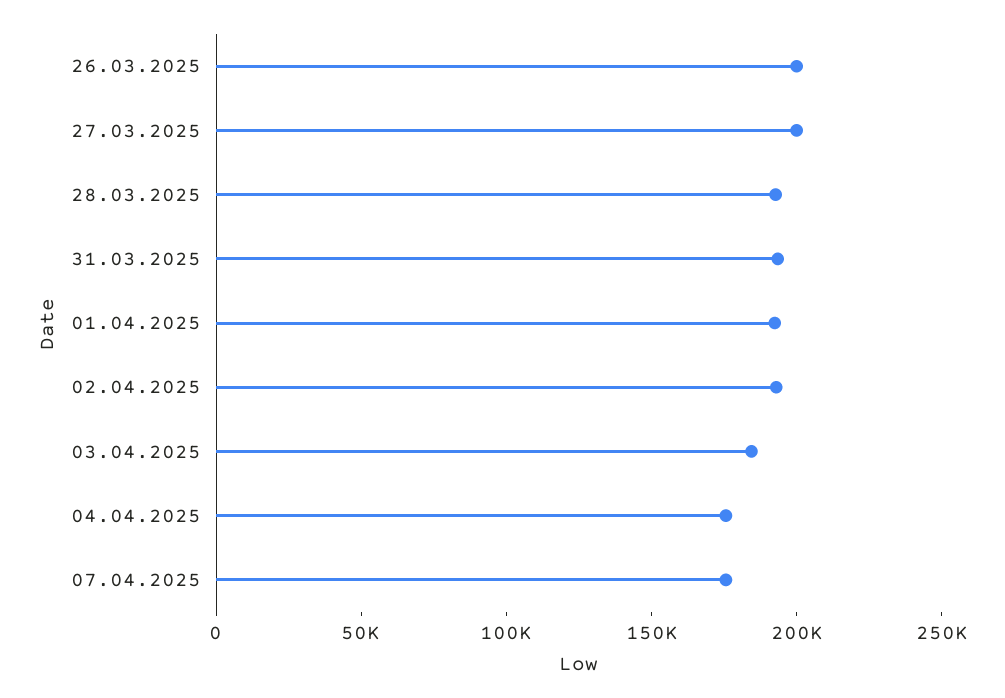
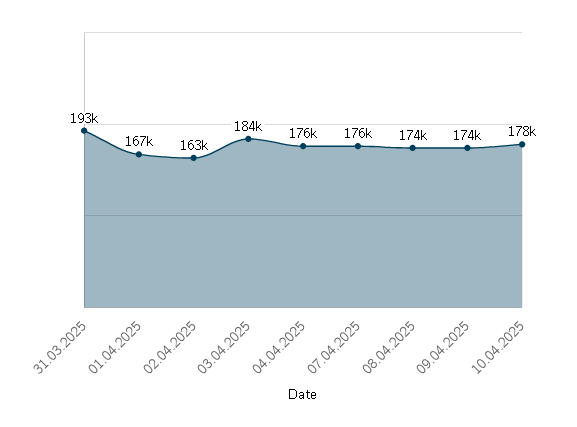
26.03.2025: 200000 -> none
27.03.2025: 200000 -> none
28.03.2025: 190000 -> none
01.04.2025: 190000 -> 167000
02.04.2025: 190000 -> 163000
08.04.2025: none -> 174000
09.04.2025: none -> 174000
10.04.2025: none -> 178000

